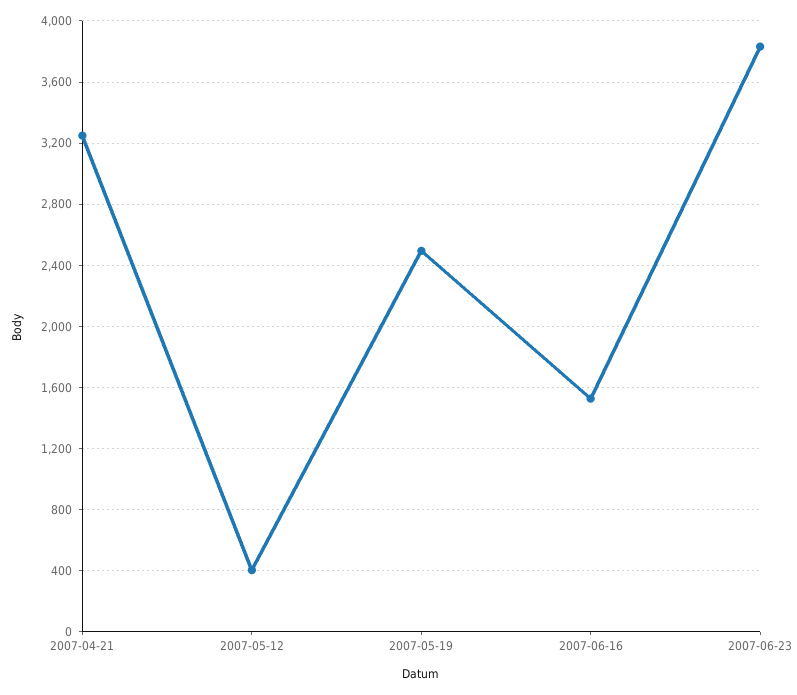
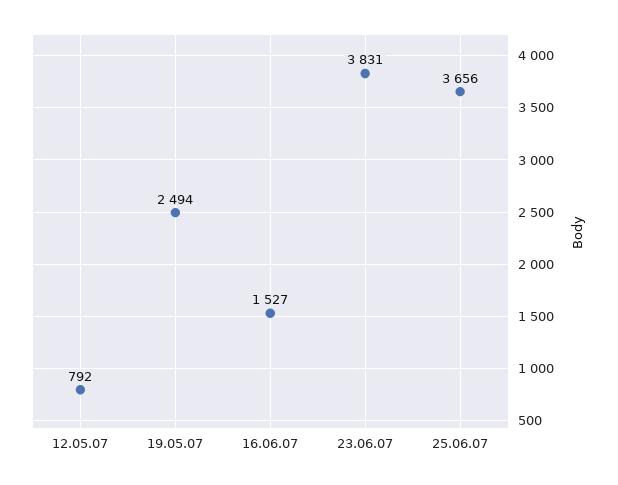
2007-04-21: 3250 -> none
2007-05-12: 400 -> 792
25.06.07: none -> 3656

